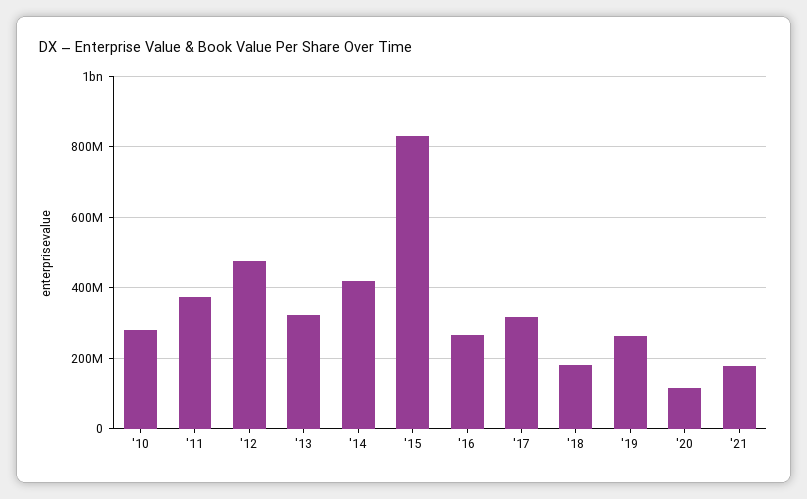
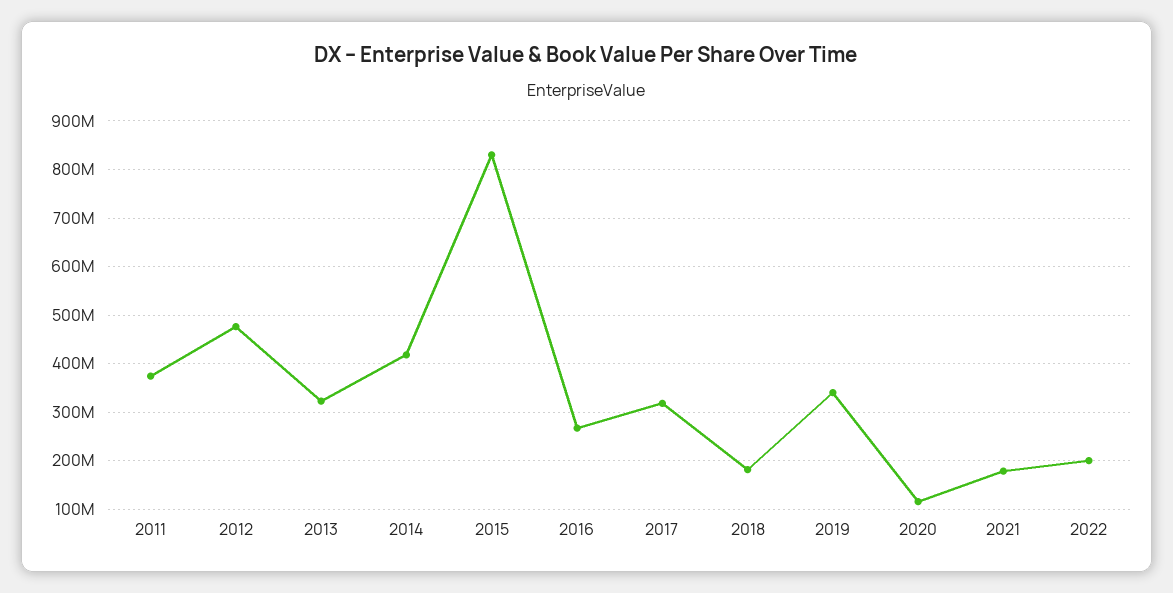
'10: 280000000 -> none
'19: 260000000 -> 340000000
2022: none -> 200000000

